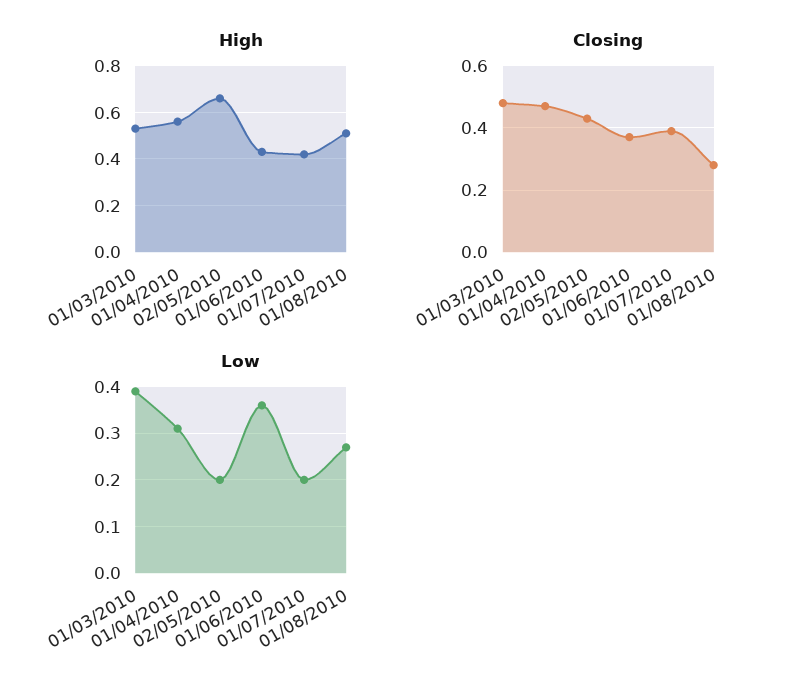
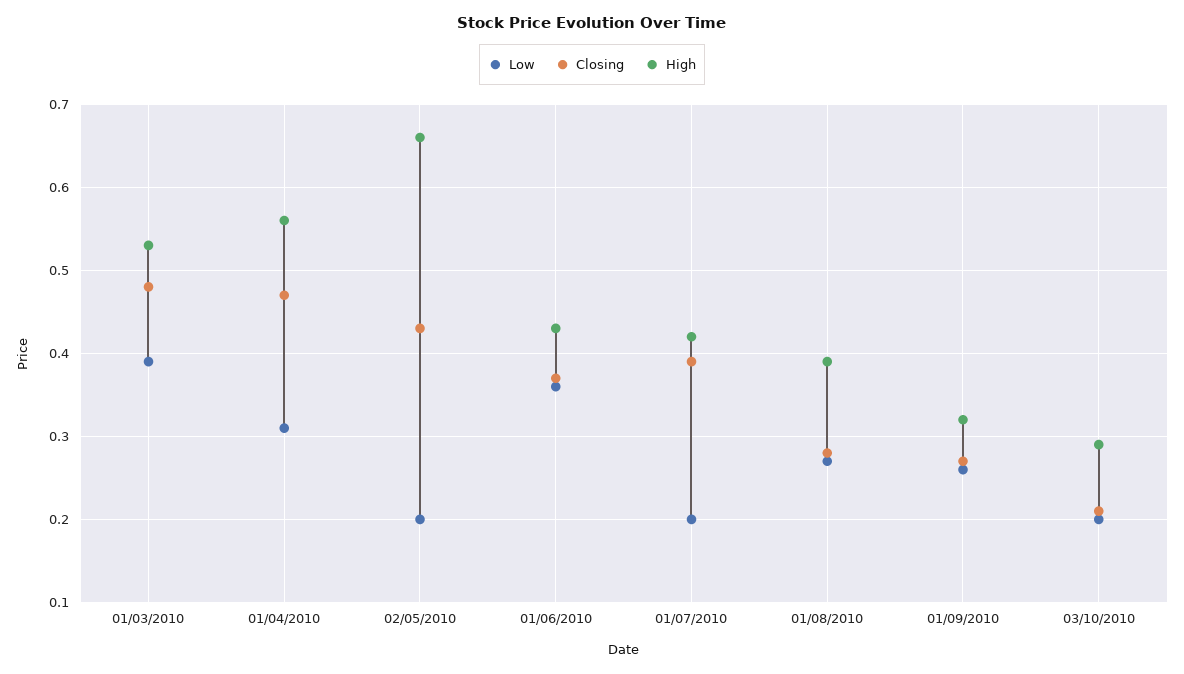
High, 01/08/2010: 0.5 -> 0.39
Low, 01/09/2010: none -> 0.26
Closing, 01/09/2010: none -> 0.27
High, 01/09/2010: none -> 0.32
Low, 03/10/2010: none -> 0.2
Closing, 03/10/2010: none -> 0.21
High, 03/10/2010: none -> 0.29

